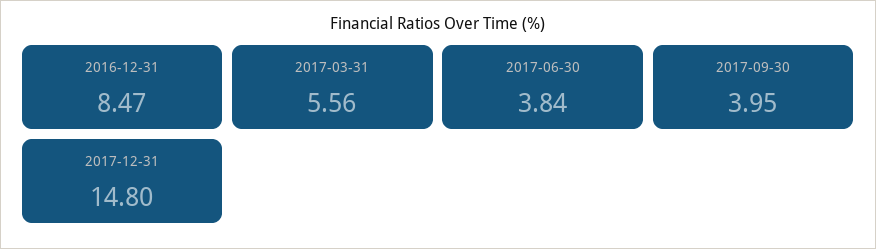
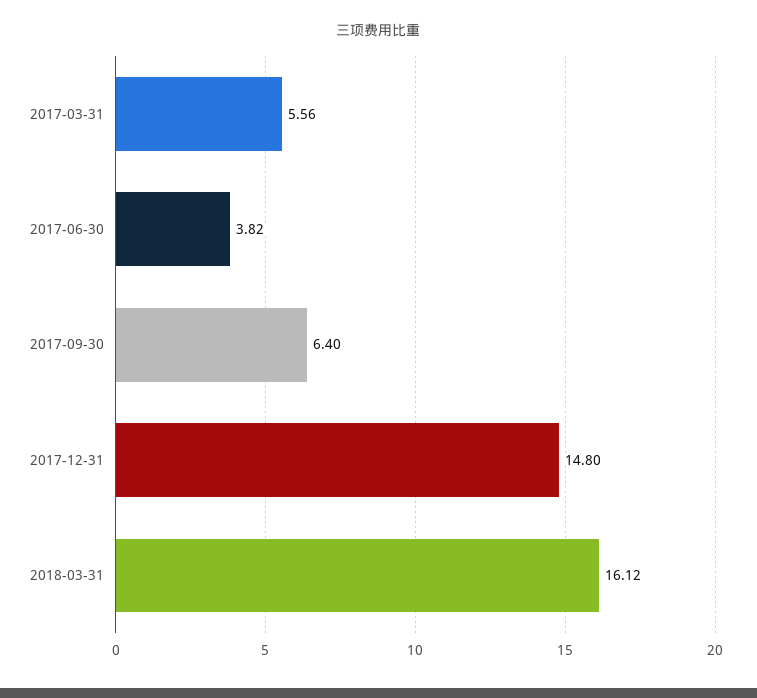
2016-12-31: 8.47 -> none
2017-06-30: 3.84 -> 3.82
2017-09-30: 3.95 -> 6.4
2018-03-31: none -> 16.12

